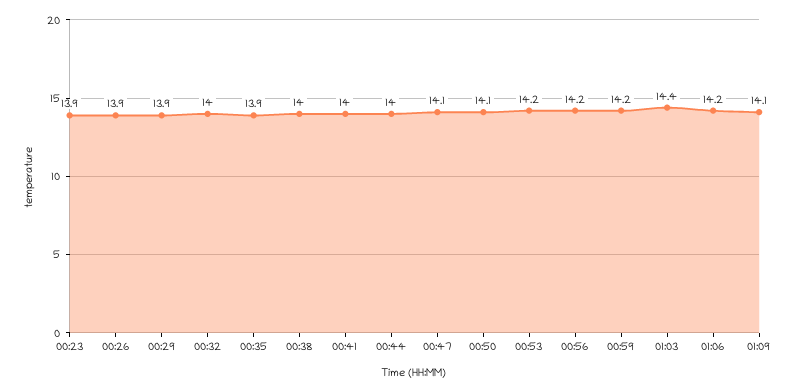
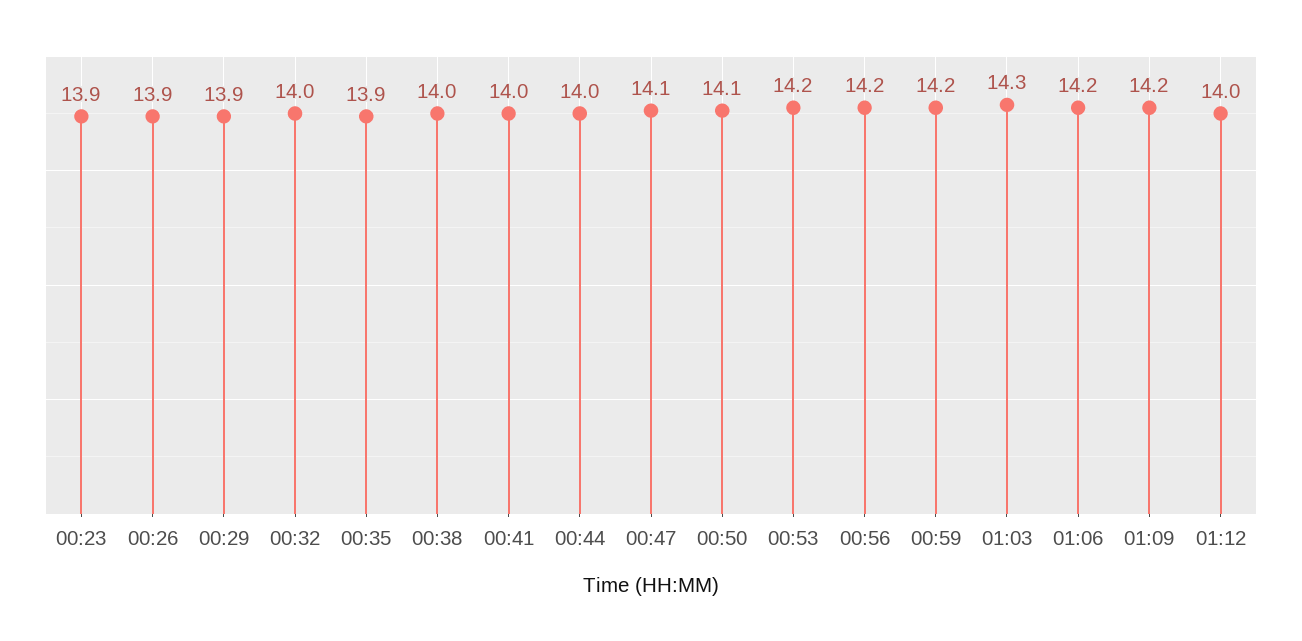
01:03: 14.4 -> 14.3
01:09: 14.1 -> 14.2
01:12: none -> 14

